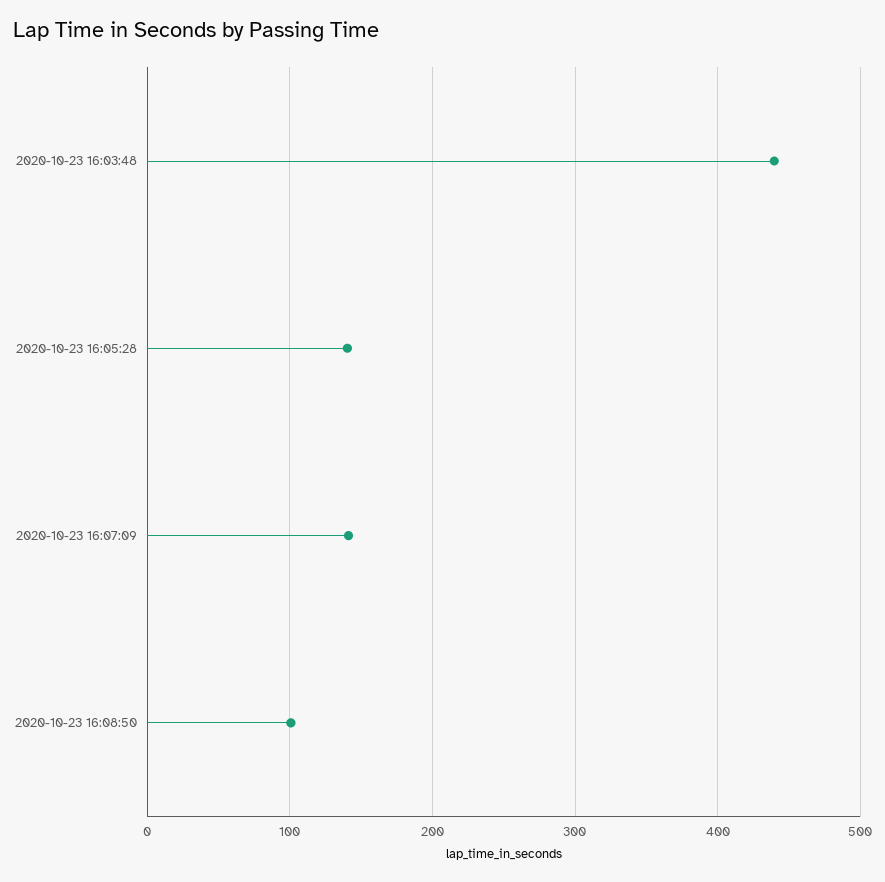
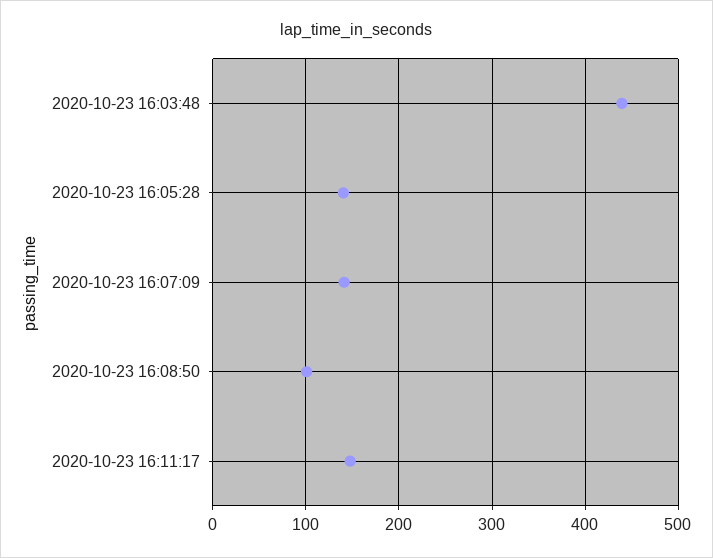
2020-10-23 16:11:17: none -> 150

